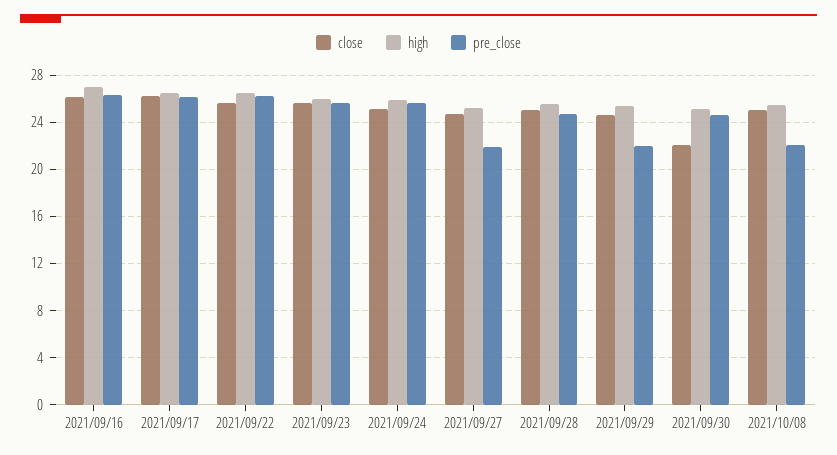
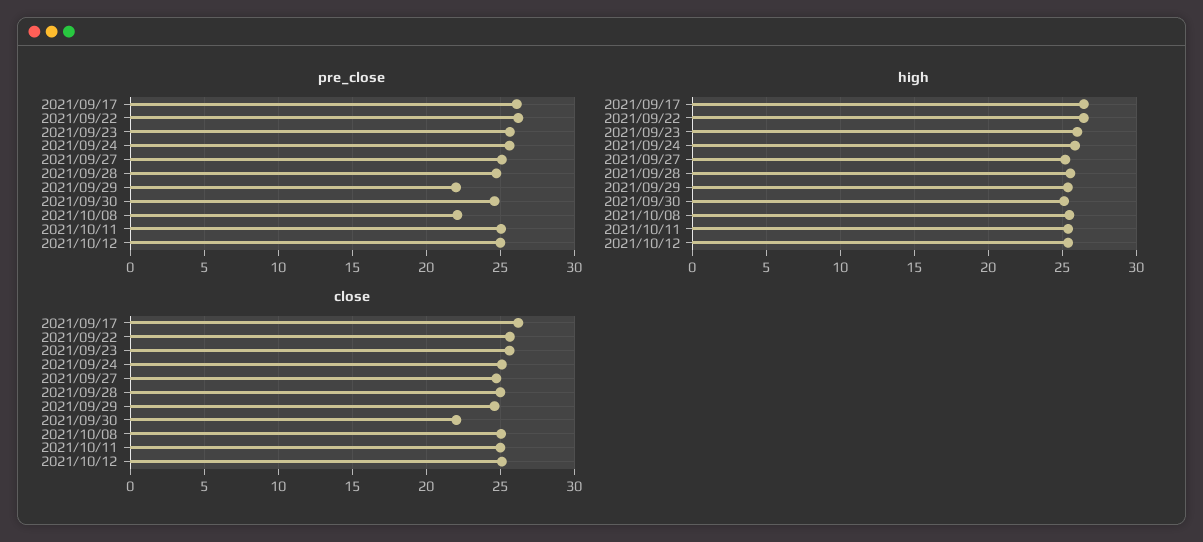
close, 2021/09/16: 26 -> none
high, 2021/09/16: 27 -> none
pre_close, 2021/09/16: 26 -> none
pre_close, 2021/09/27: 22 -> 25
pre_close, 2021/10/11: none -> 25
pre_close, 2021/10/12: none -> 25
high, 2021/10/11: none -> 25.5
high, 2021/10/12: none -> 25.5
close, 2021/10/11: none -> 25
close, 2021/10/12: none -> 25

